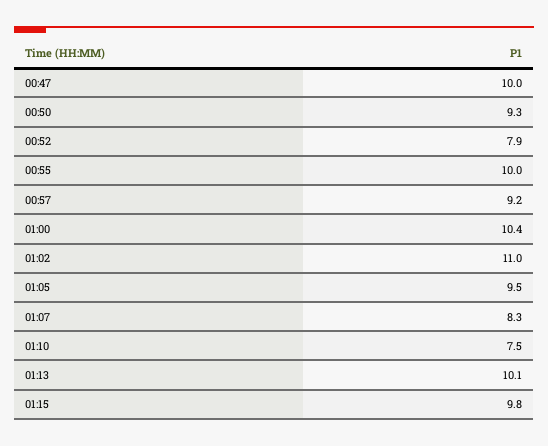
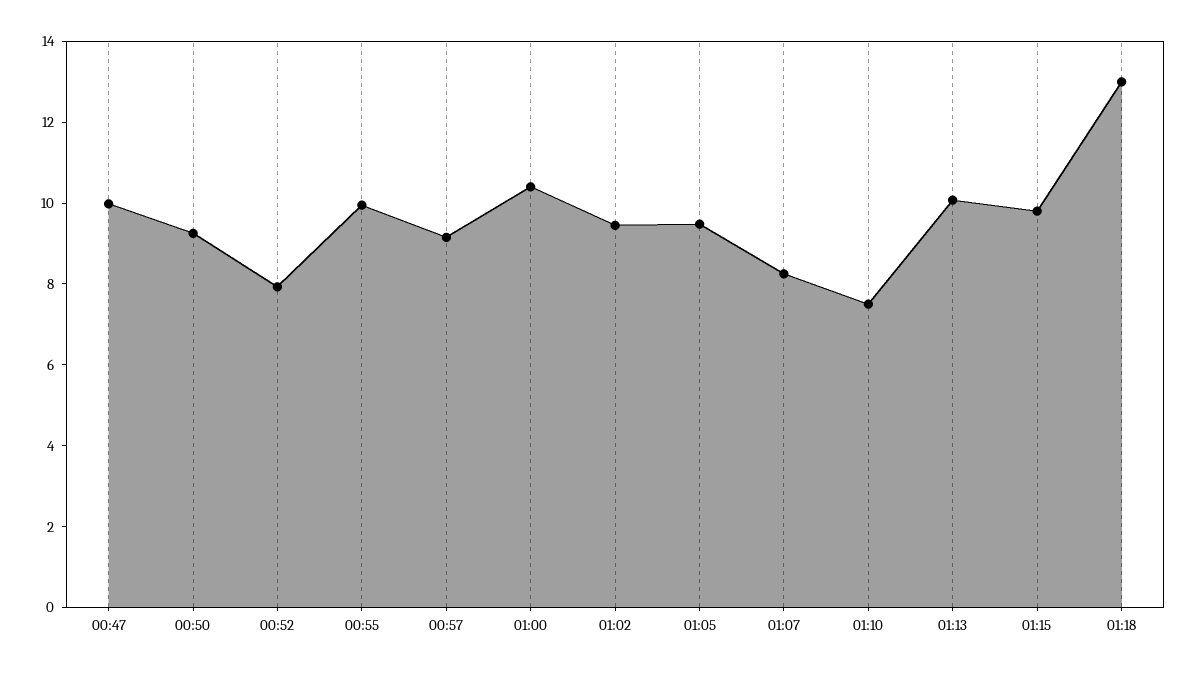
01:02: 11 -> 9.5
01:18: none -> 13

